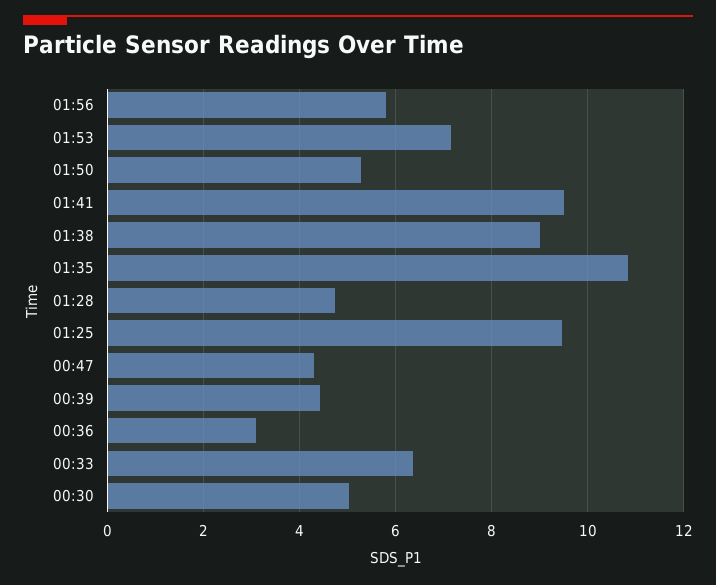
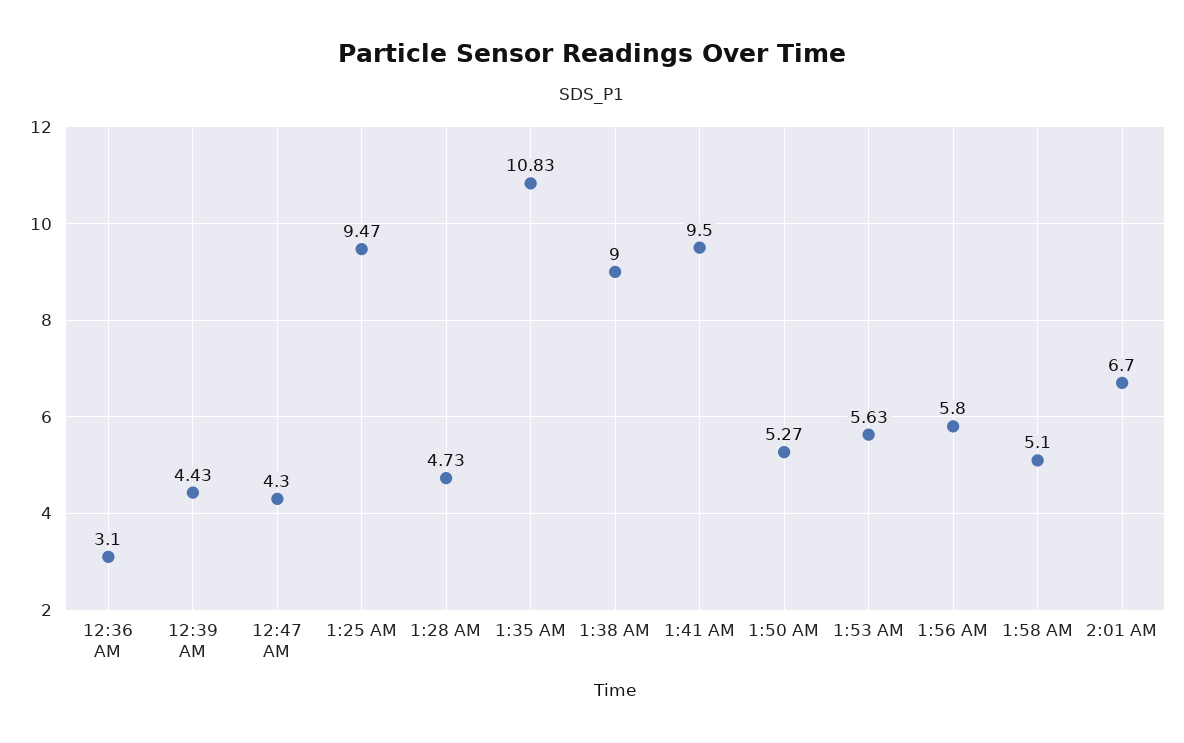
01:53: 7.2 -> 5.63
00:33: 6.4 -> none
00:30: 5 -> none
1:58 AM: none -> 5.1
2:01 AM: none -> 6.7

